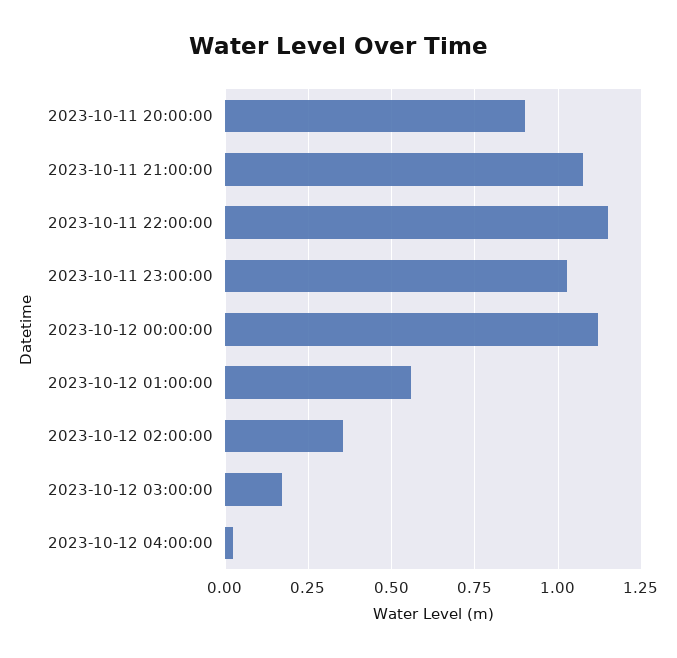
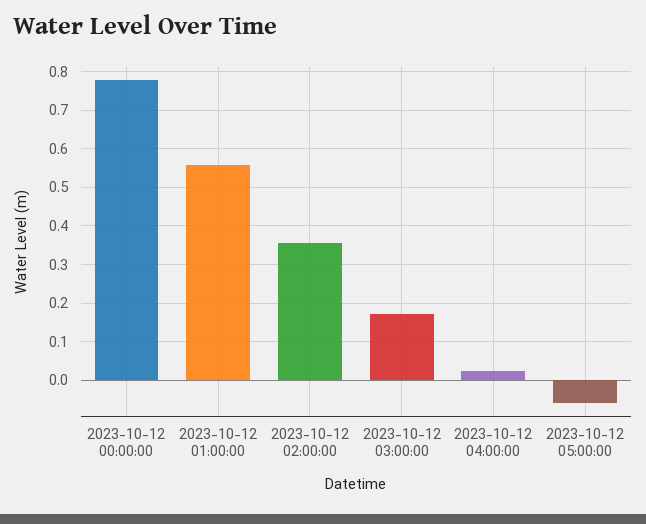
2023-10-11 20:00:00: 0.9 -> none
2023-10-11 21:00:00: 1.075 -> none
2023-10-11 22:00:00: 1.15 -> none
2023-10-11 23:00:00: 1.025 -> none
2023-10-12 00:00:00: 1.125 -> 0.78
2023-10-12 05:00:00: none -> -0.06

